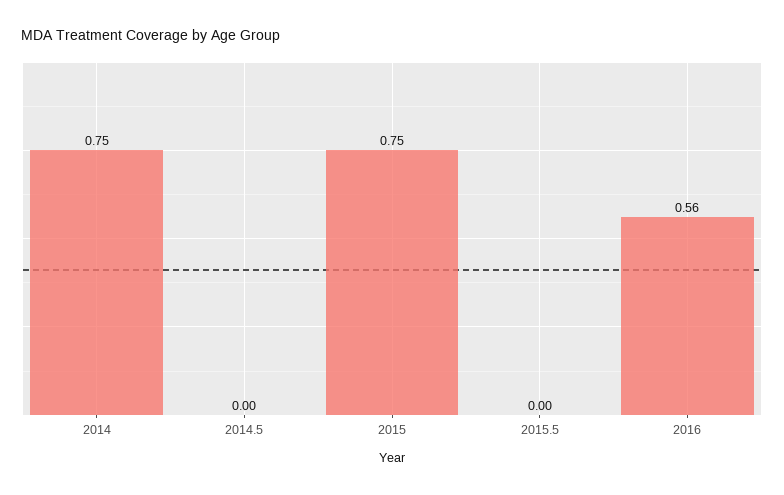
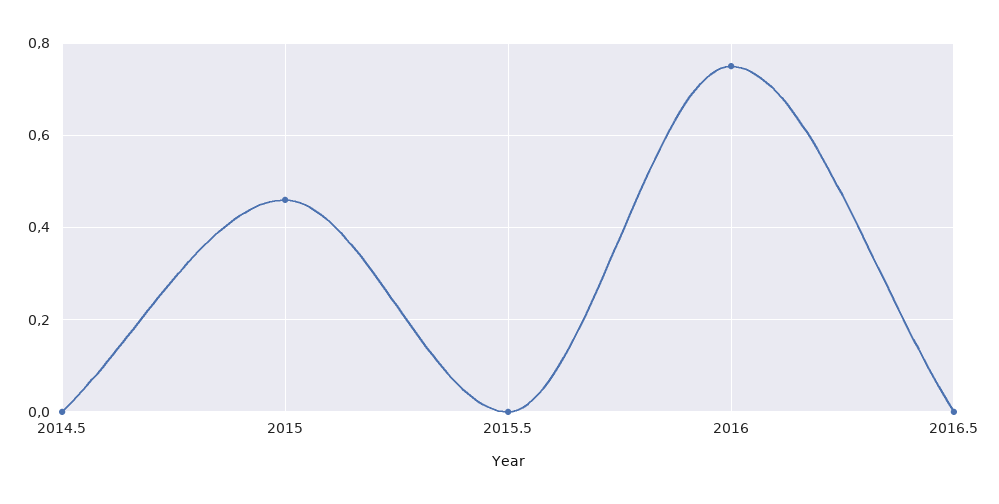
2014: 0.75 -> none
2015: 0.75 -> 0.45
2016: 0.56 -> 0.75
2016.5: none -> 0

